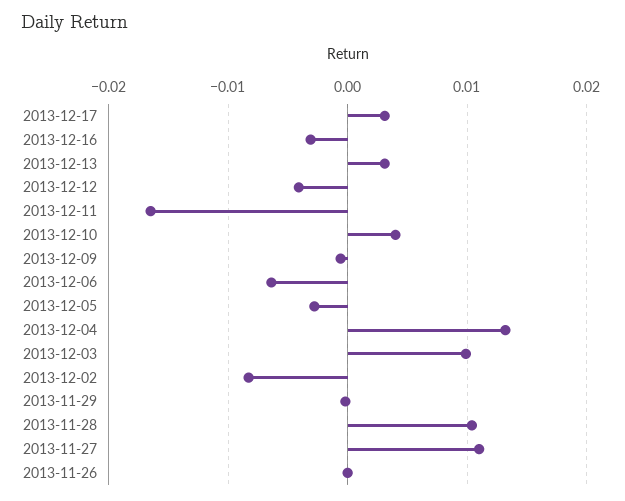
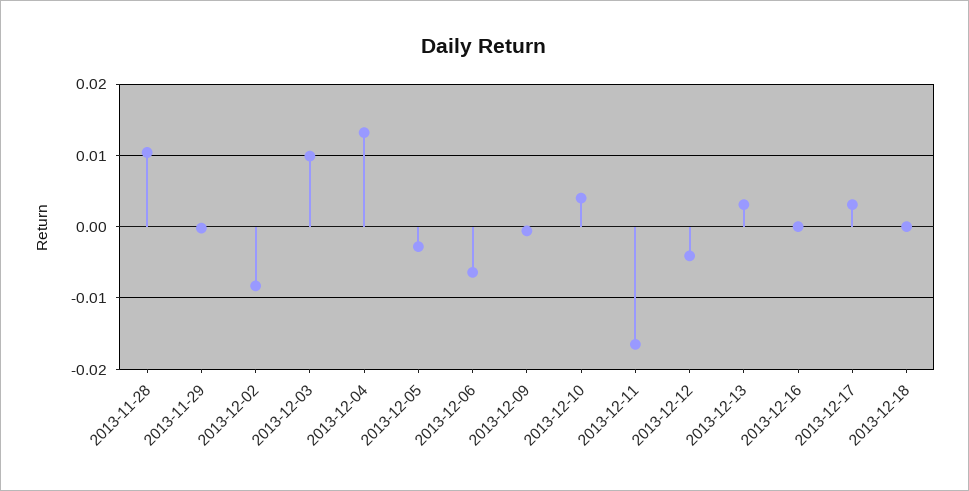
2013-12-16: -0.003 -> 0
2013-11-27: 0.011 -> none
2013-11-26: 0 -> none
2013-12-18: none -> 0

